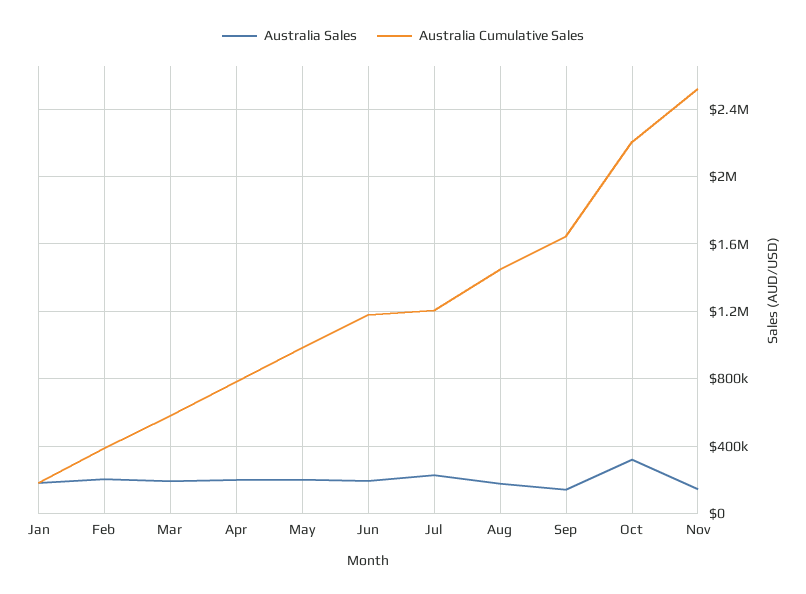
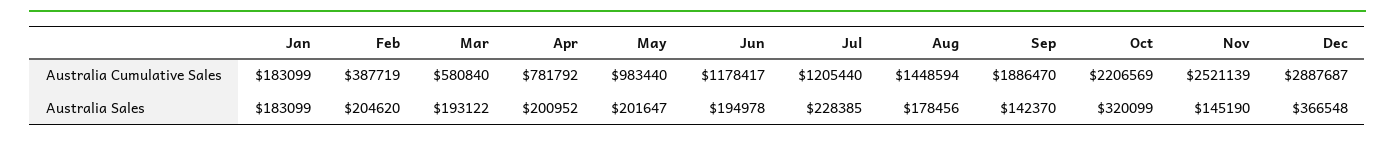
Australia Cumulative Sales, Sep: 1650000 -> 1886470
Australia Cumulative Sales, Dec: none -> 2887687
Australia Sales, Dec: none -> 366548

